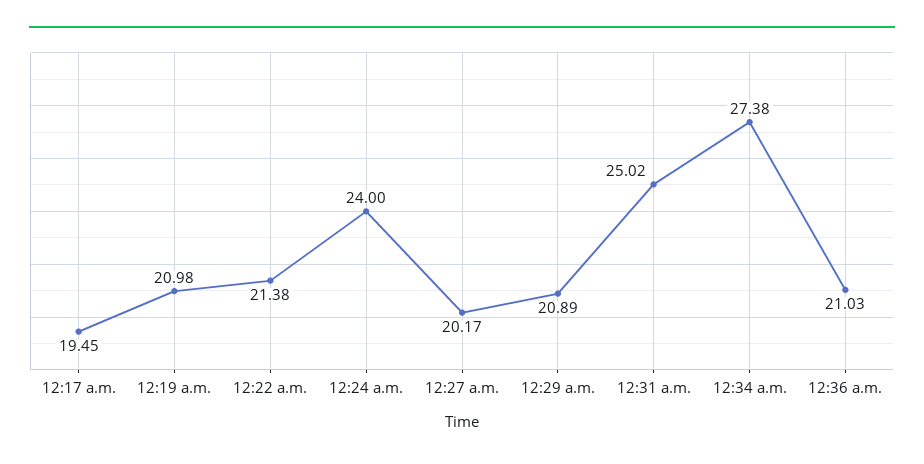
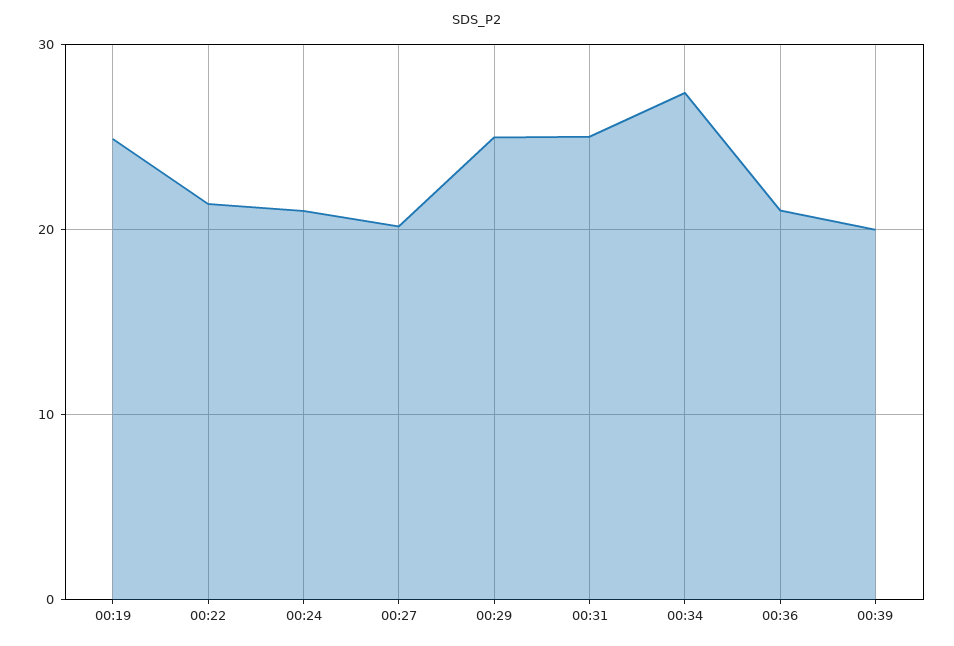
12:17 a.m.: 19.45 -> none
12:19 a.m.: 20.98 -> 25
12:24 a.m.: 24 -> 21
12:29 a.m.: 20.89 -> 25
00:39: none -> 20

